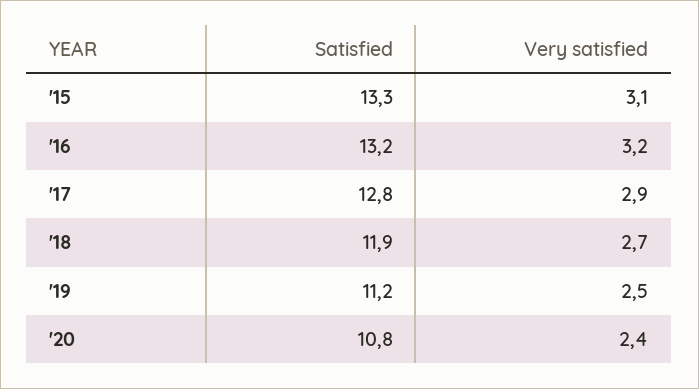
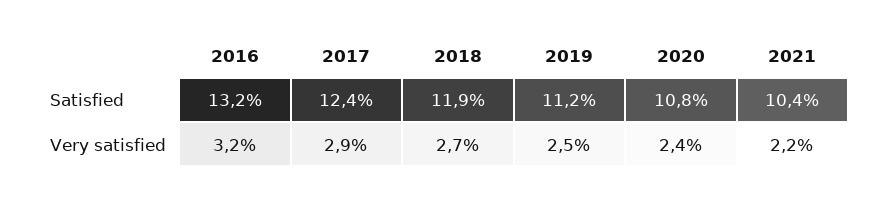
Satisfied, '15: 13.3 -> none
Very satisfied, '15: 3.1 -> none
Satisfied, '17: 12.8 -> 12.4
Satisfied, 2021: none -> 10.4
Very satisfied, 2021: none -> 2.2

